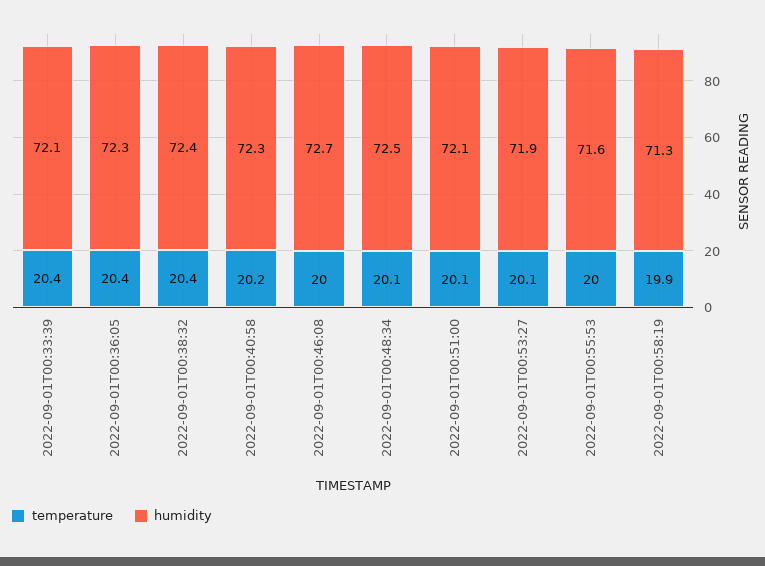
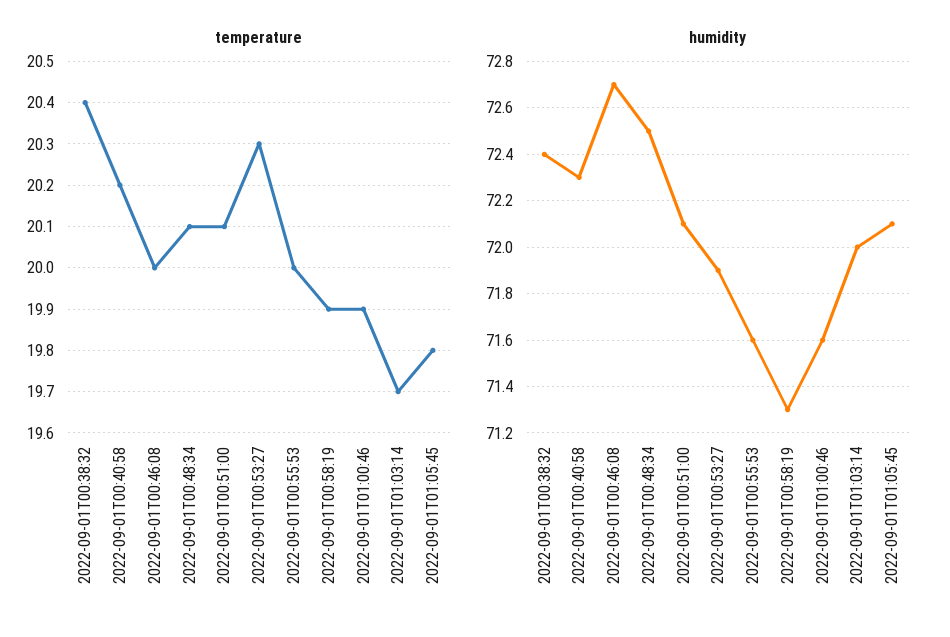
temperature, 2022-09-01T00:33:39: 20.4 -> none
humidity, 2022-09-01T00:33:39: 72.1 -> none
temperature, 2022-09-01T00:36:05: 20.4 -> none
humidity, 2022-09-01T00:36:05: 72.3 -> none
temperature, 2022-09-01T00:53:27: 20.1 -> 20.3
temperature, 2022-09-01T01:00:46: none -> 19.9
temperature, 2022-09-01T01:03:14: none -> 19.7
temperature, 2022-09-01T01:05:45: none -> 19.8
humidity, 2022-09-01T01:00:46: none -> 71.6
humidity, 2022-09-01T01:03:14: none -> 72
humidity, 2022-09-01T01:05:45: none -> 72.1

